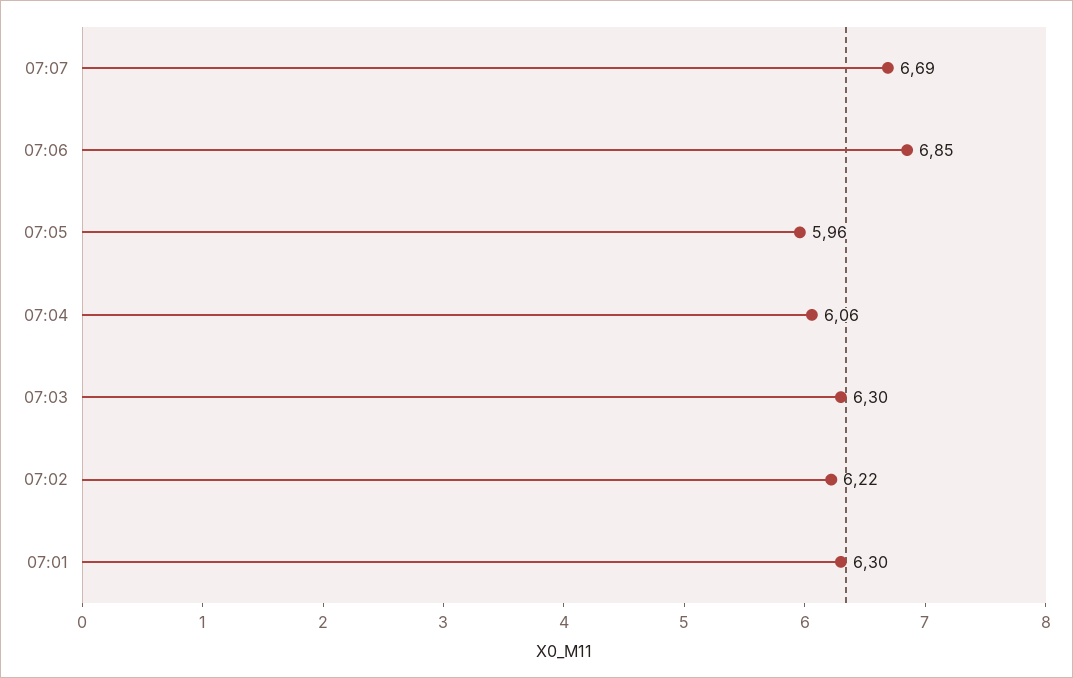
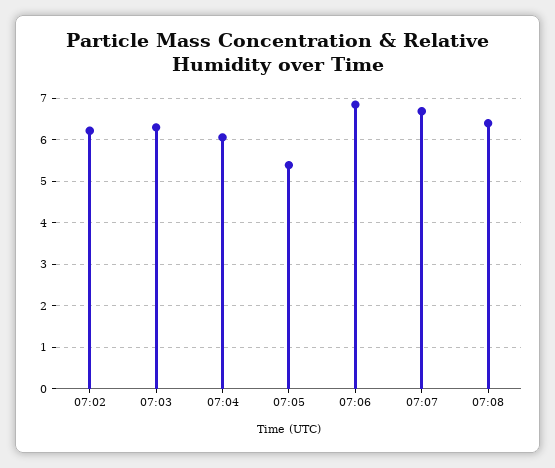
07:05: 5.96 -> 5.4
07:01: 6.3 -> none
07:08: none -> 6.4

